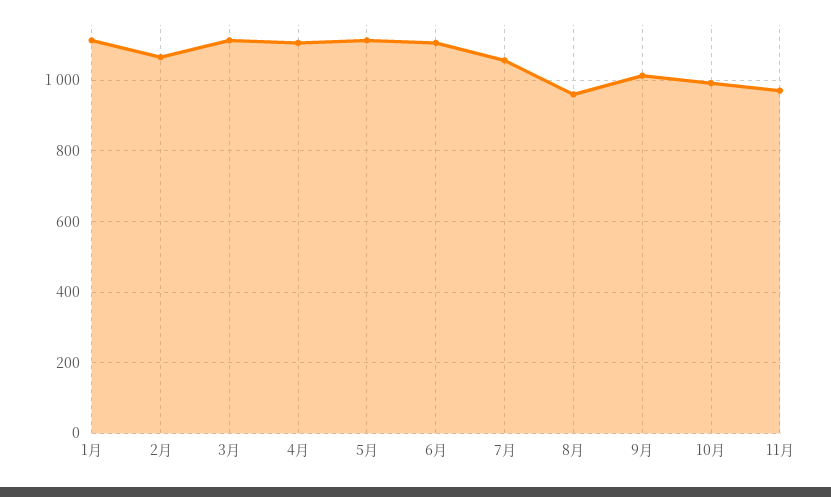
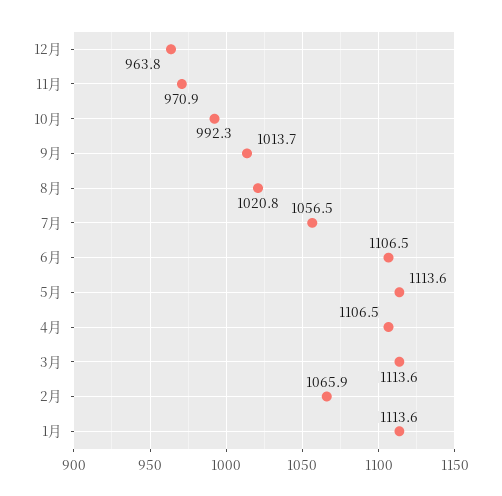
8月: 960 -> 1020.8
12月: none -> 963.8

